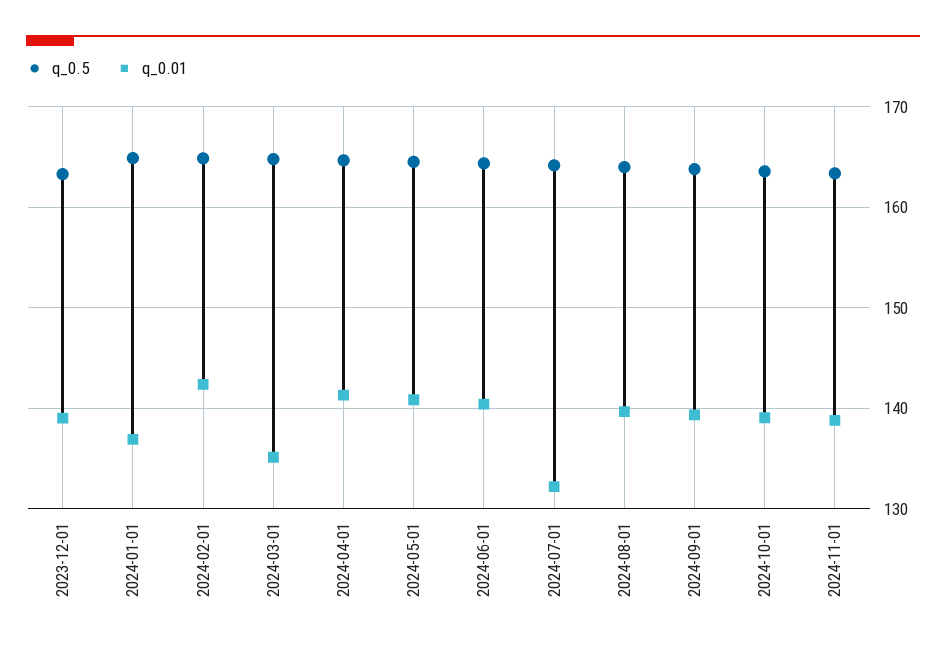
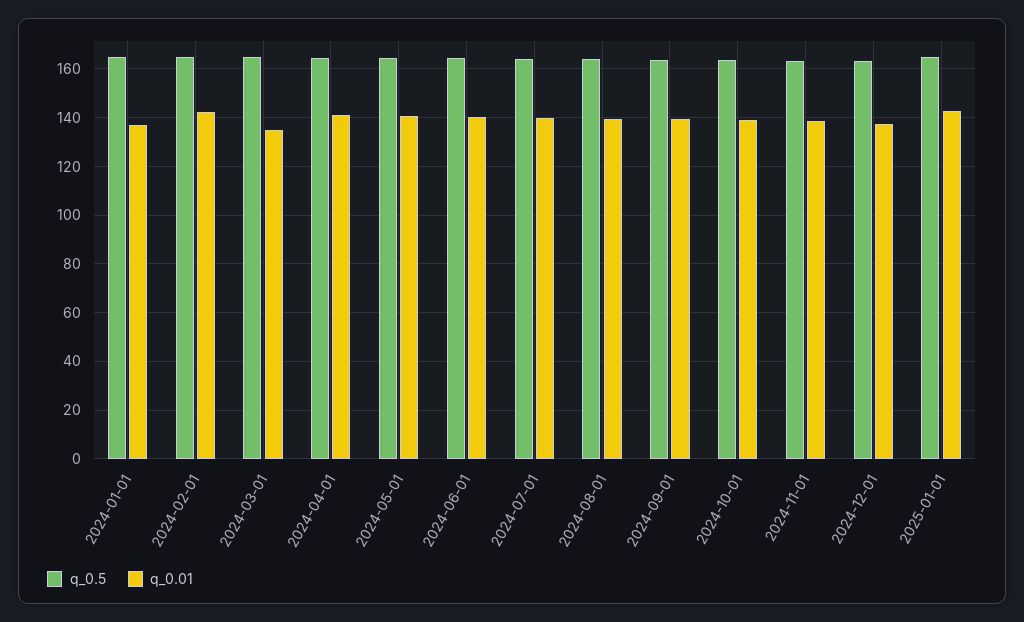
q_0.5, 2023-12-01: 163 -> none
q_0.01, 2023-12-01: 139 -> none
q_0.01, 2024-07-01: 132 -> 140
q_0.5, 2024-12-01: none -> 162.5
q_0.01, 2024-12-01: none -> 137.5
q_0.5, 2025-01-01: none -> 165
q_0.01, 2025-01-01: none -> 142.5

